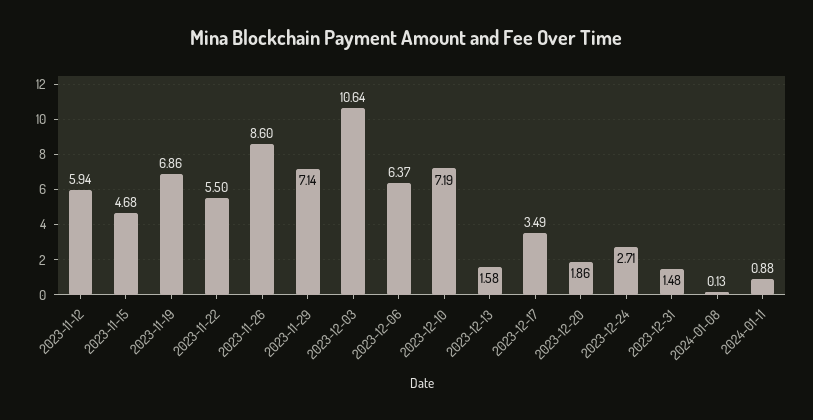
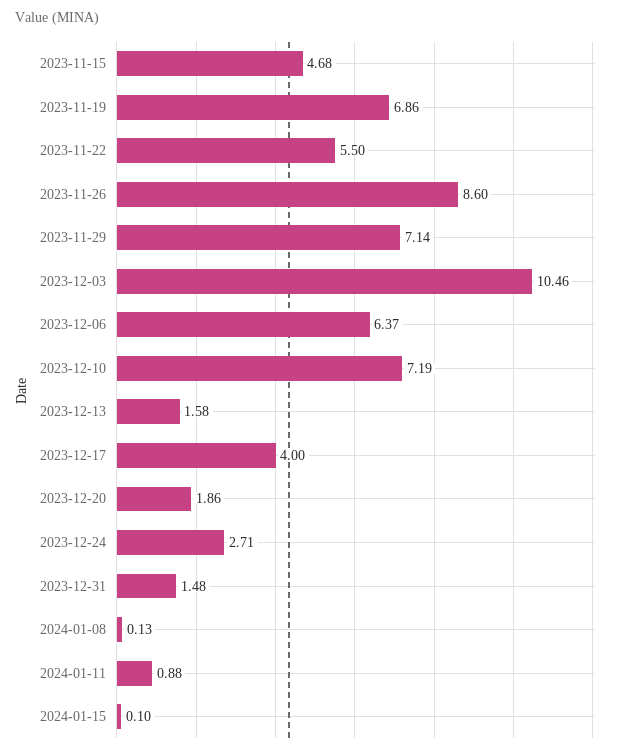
2023-11-12: 5.94 -> none
2023-12-03: 10.64 -> 10.46
2023-12-17: 3.49 -> 4
2024-01-15: none -> 0.1

